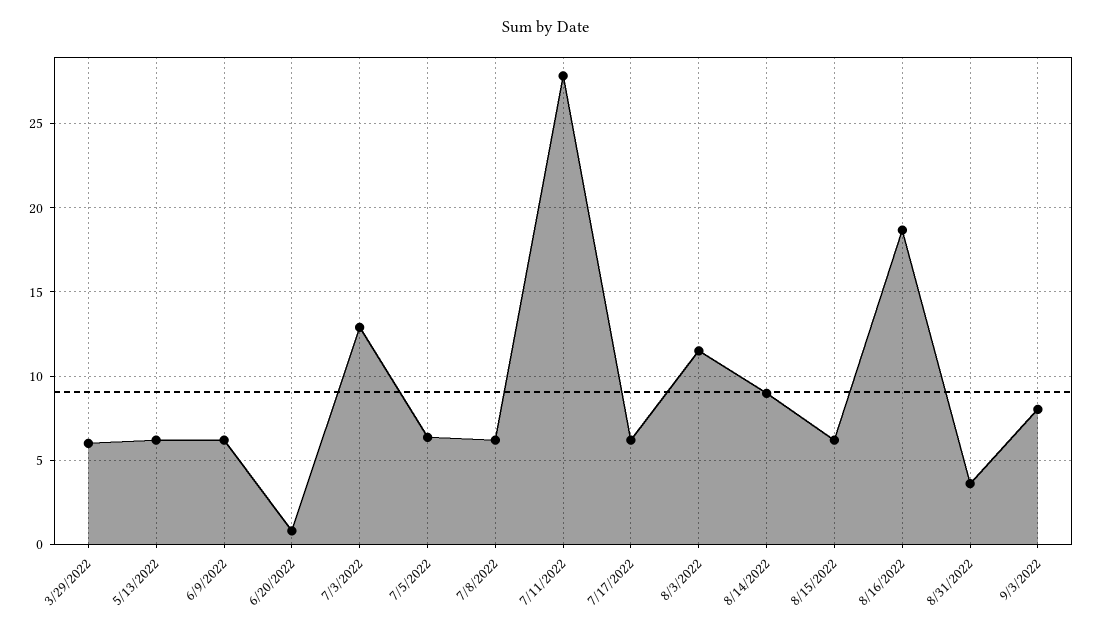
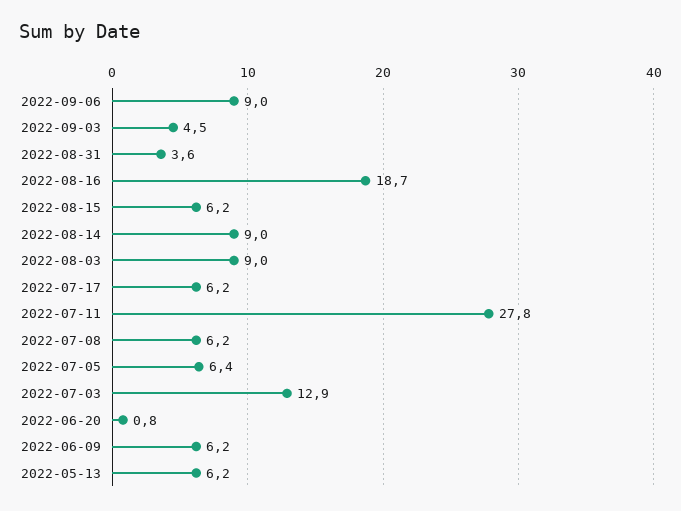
3/29/2022: 6 -> none
8/3/2022: 11.5 -> 9
9/3/2022: 8 -> 4.5
2022-09-06: none -> 9

